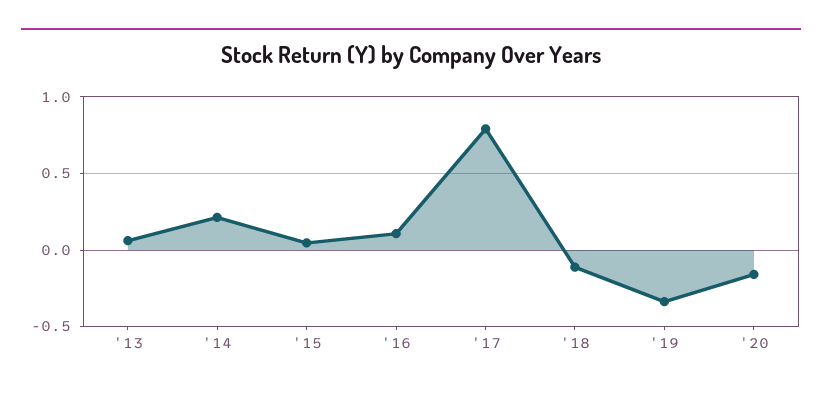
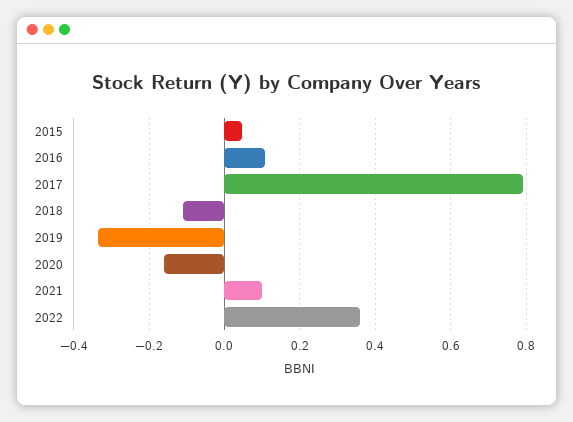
'13: 0.05 -> none
'14: 0.2 -> none
2021: none -> 0.1
2022: none -> 0.36

